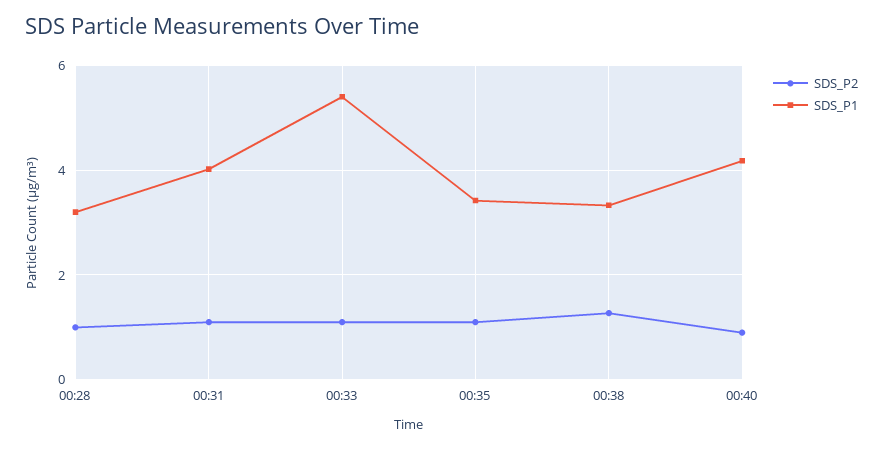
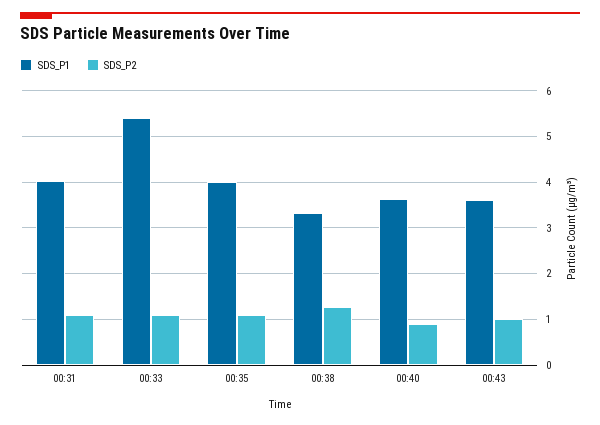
SDS_P2, 00:28: 1 -> none
SDS_P1, 00:28: 3.2 -> none
SDS_P1, 00:35: 3.4 -> 4
SDS_P1, 00:40: 4.2 -> 3.6
SDS_P1, 00:43: none -> 3.6
SDS_P2, 00:43: none -> 1

